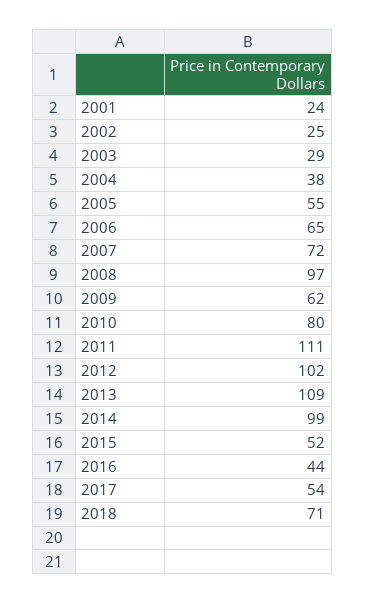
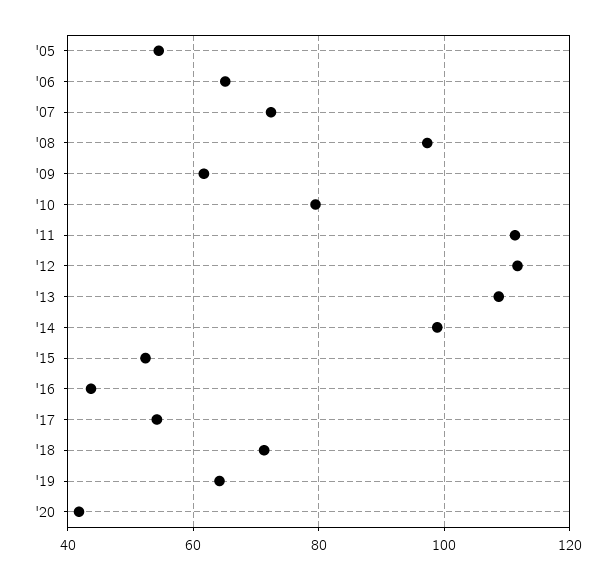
2001: 24 -> none
2002: 25 -> none
2003: 29 -> none
2004: 38 -> none
2012: 102 -> 112
'19: none -> 64
'20: none -> 42

